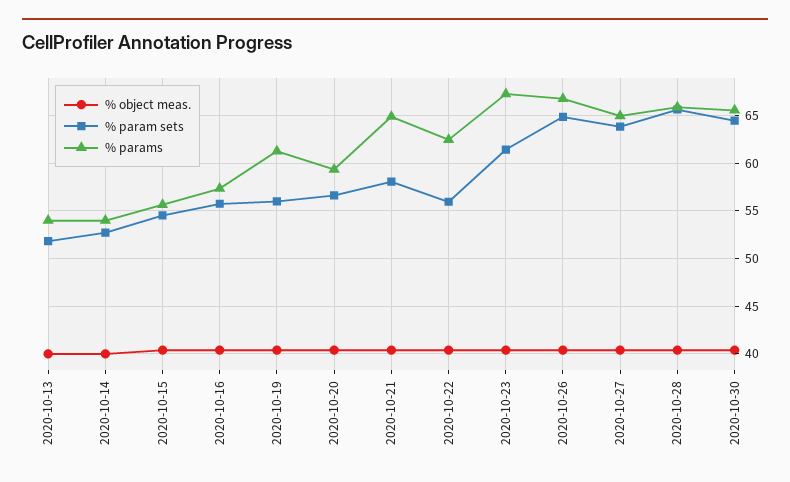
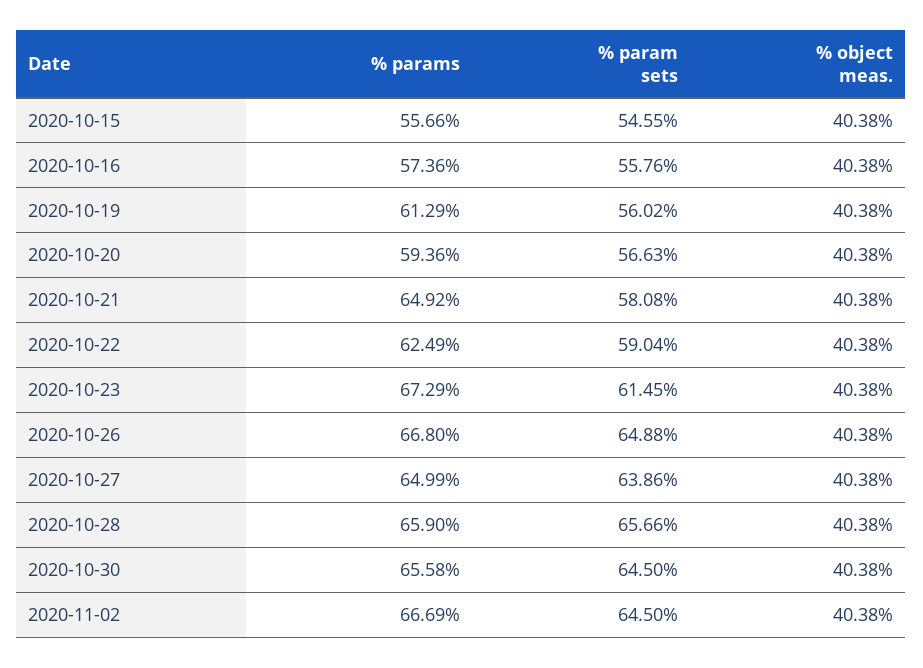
% object meas., 2020-10-13: 40 -> none
% param sets, 2020-10-13: 52 -> none
% params, 2020-10-13: 54 -> none
% object meas., 2020-10-14: 40 -> none
% param sets, 2020-10-14: 53 -> none
% params, 2020-10-14: 54 -> none
% param sets, 2020-10-22: 56 -> 59.04
% params, 2020-11-02: none -> 66.69
% param sets, 2020-11-02: none -> 64.5
% object meas., 2020-11-02: none -> 40.38

